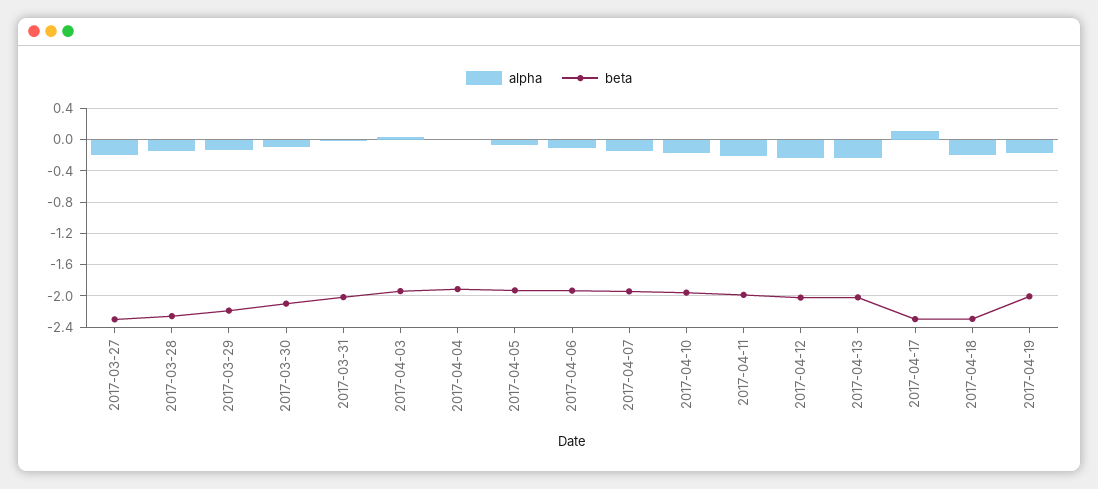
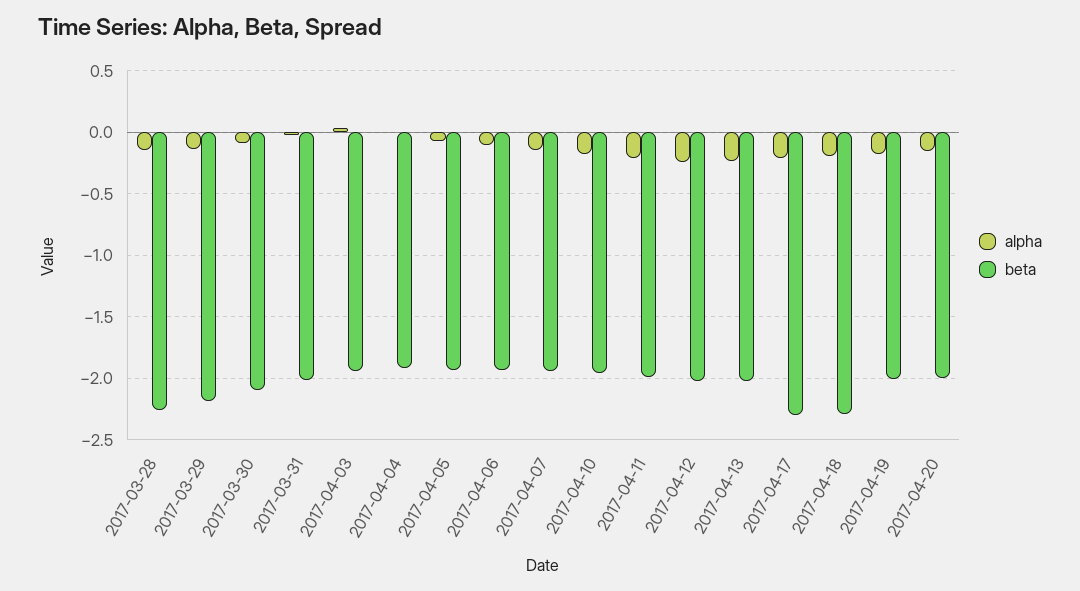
alpha, 2017-03-27: -0.2 -> none
beta, 2017-03-27: -2.3 -> none
alpha, 2017-04-17: 0.1 -> -0.2
alpha, 2017-04-20: none -> -0.15
beta, 2017-04-20: none -> -2

